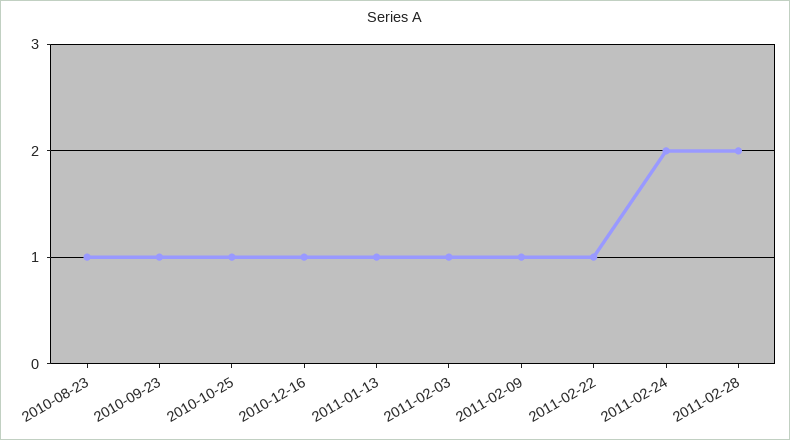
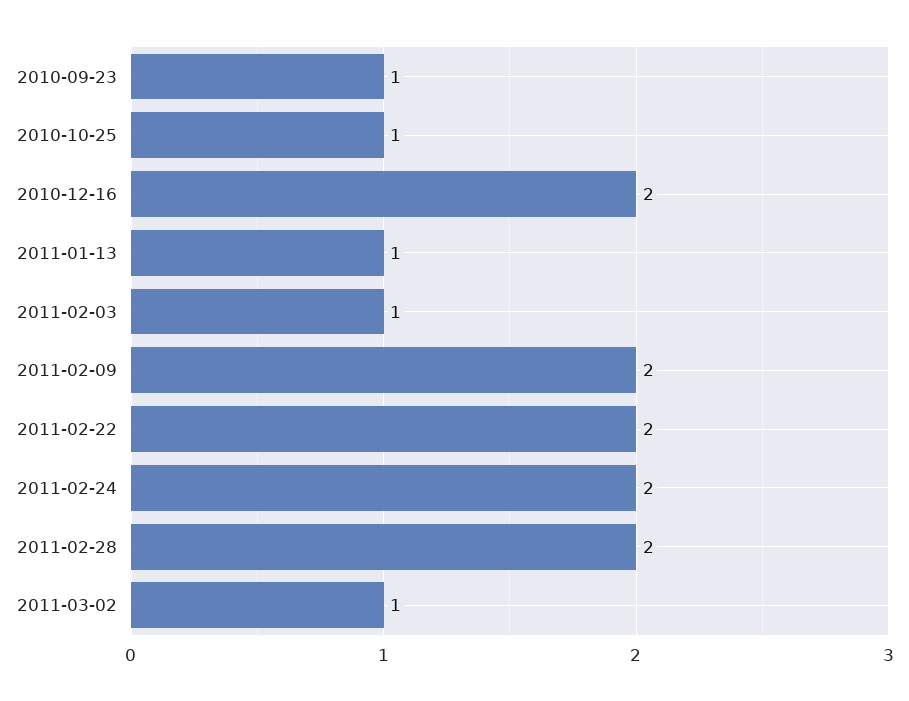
2010-08-23: 1 -> none
2010-12-16: 1 -> 2
2011-02-09: 1 -> 2
2011-02-22: 1 -> 2
2011-03-02: none -> 1

